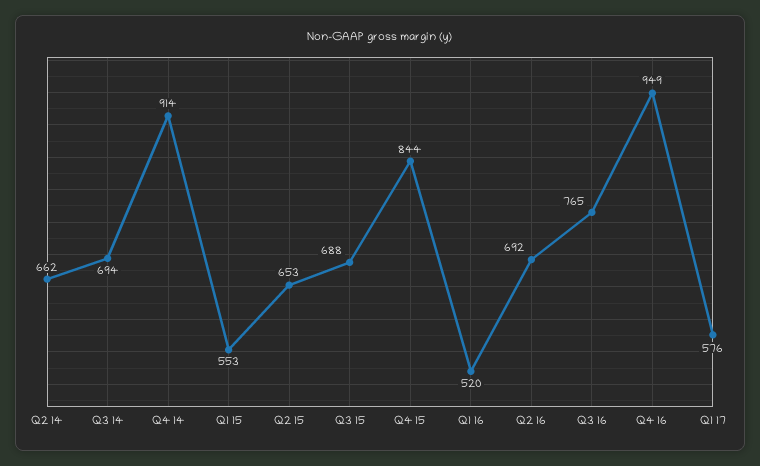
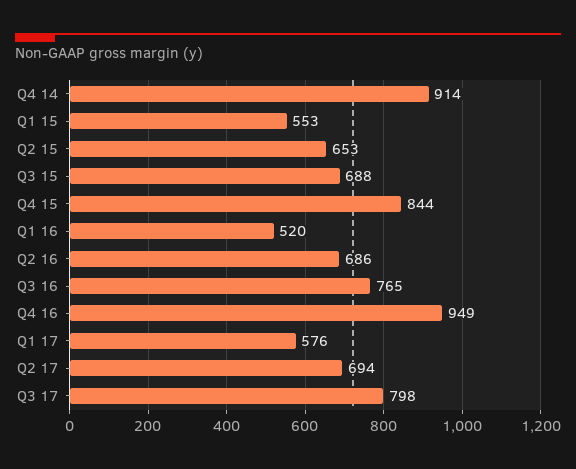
Q2 14: 662 -> none
Q3 14: 694 -> none
Q2 16: 692 -> 686
Q2 17: none -> 694
Q3 17: none -> 798

